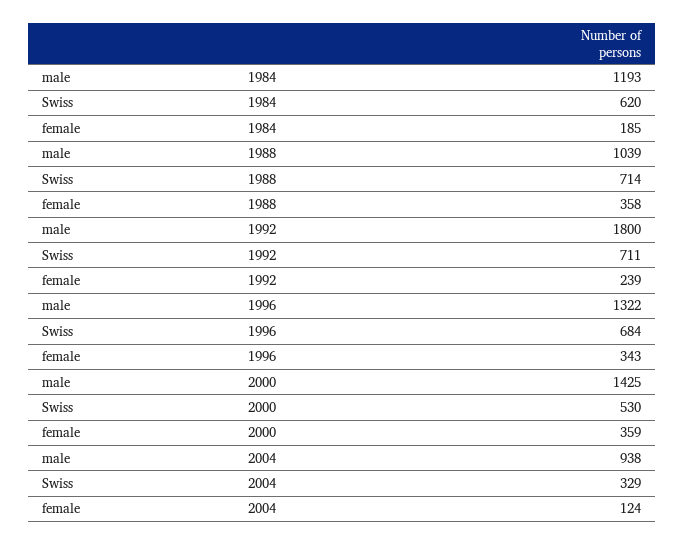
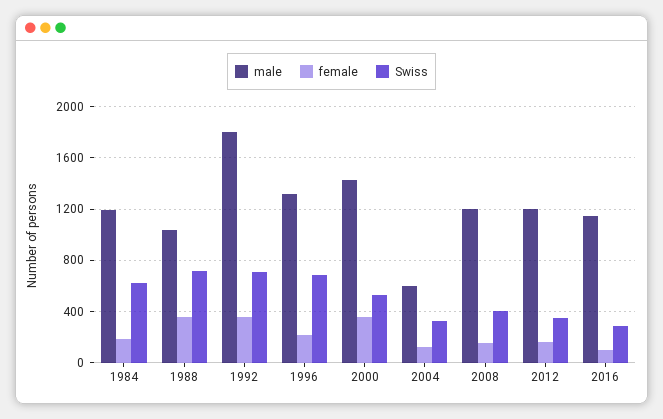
female, 1992: 239 -> 350
female, 1996: 343 -> 200
male, 2004: 938 -> 600
male, 2008: none -> 1200
female, 2008: none -> 150
Swiss, 2008: none -> 400
male, 2012: none -> 1200
female, 2012: none -> 150
Swiss, 2012: none -> 350
male, 2016: none -> 1150
female, 2016: none -> 100
Swiss, 2016: none -> 300

